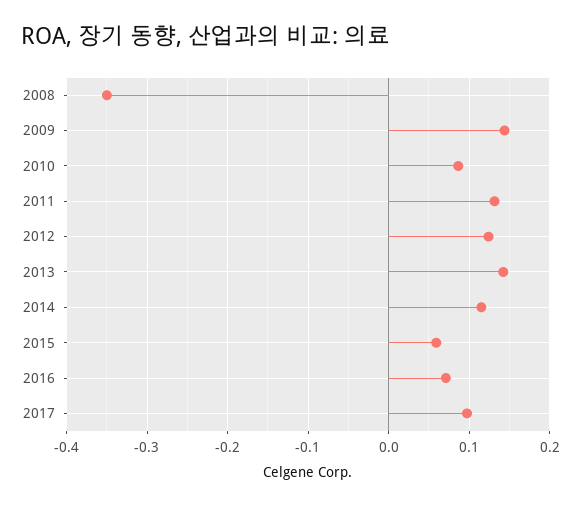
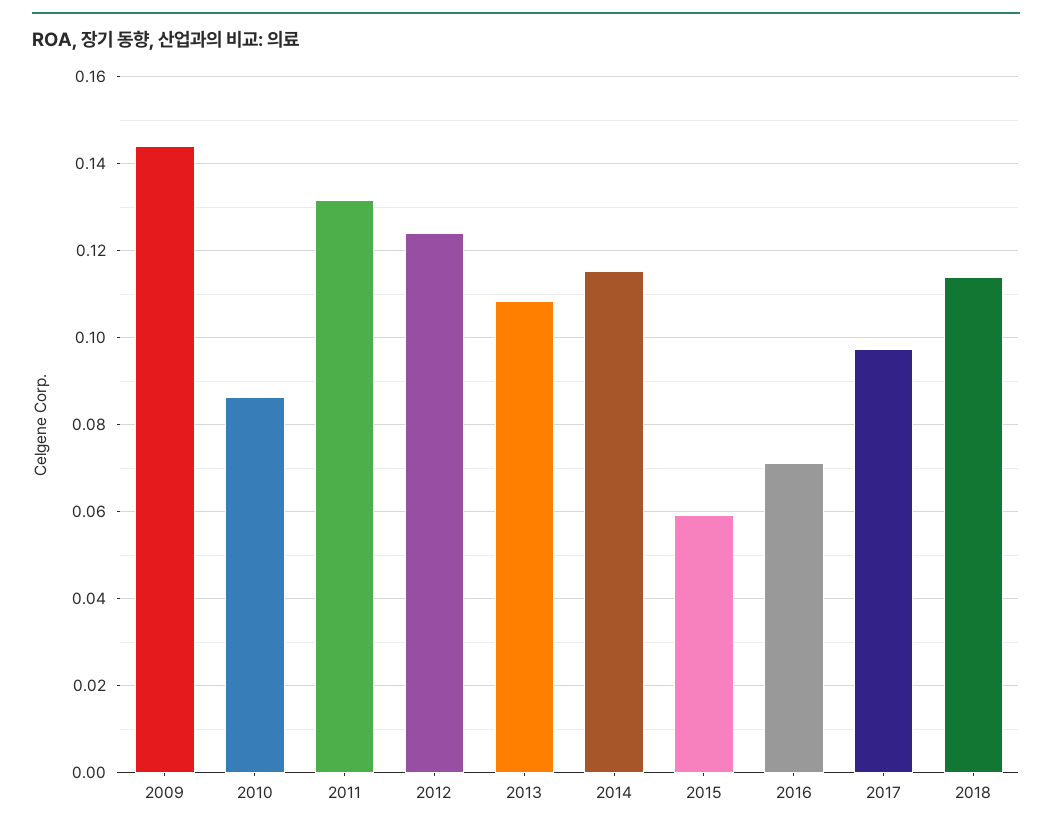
2008: -0.35 -> none
2013: 0.14 -> 0.108
2018: none -> 0.114

